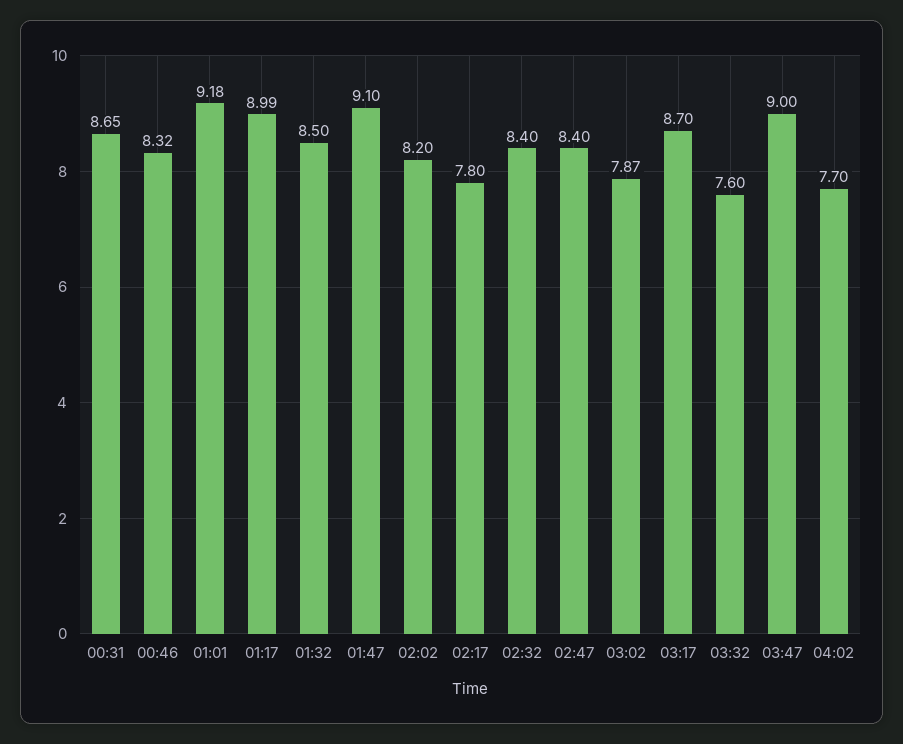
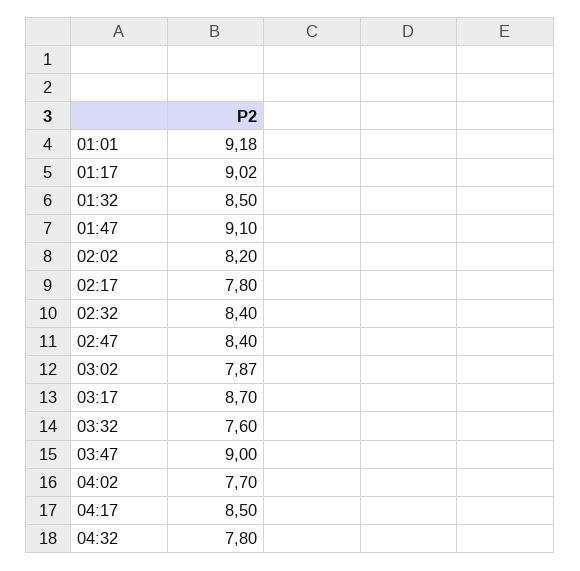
00:31: 8.65 -> none
00:46: 8.32 -> none
01:17: 8.99 -> 9.02
04:17: none -> 8.5
04:32: none -> 7.8

